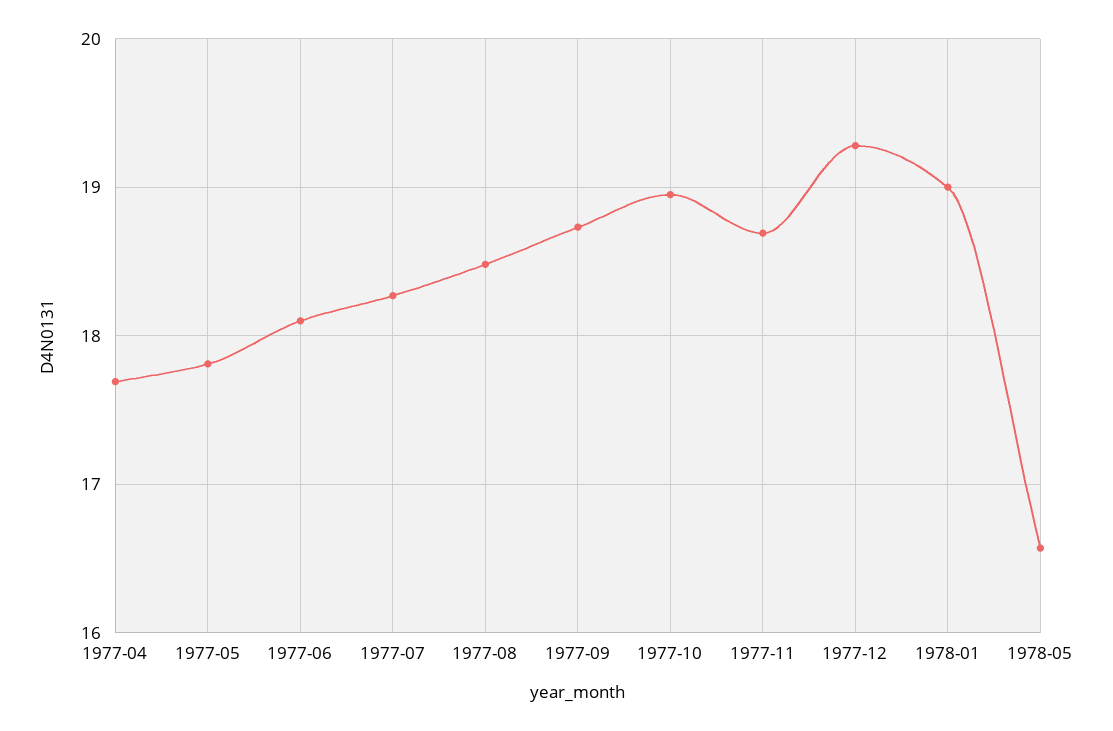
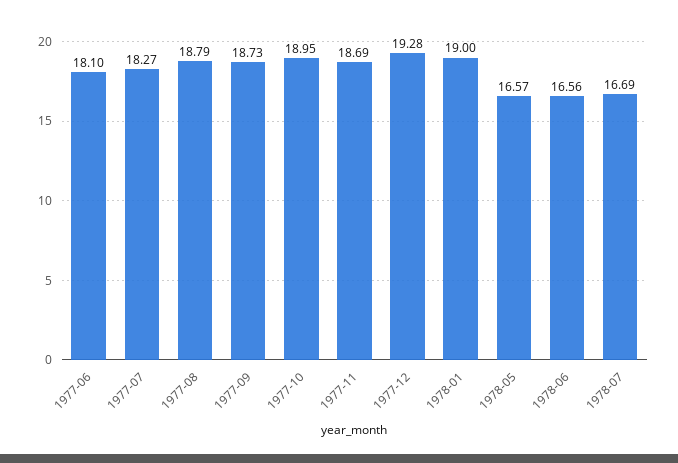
1977-04: 17.7 -> none
1977-05: 17.8 -> none
1977-08: 18.5 -> 18.79
1978-06: none -> 16.56
1978-07: none -> 16.69

